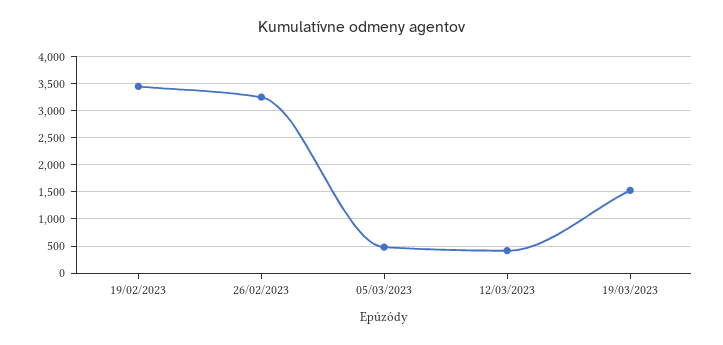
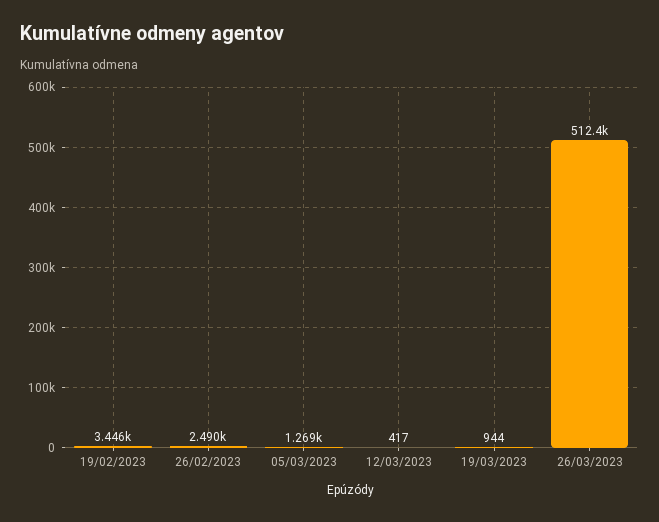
26/02/2023: 3250 -> 2490
05/03/2023: 500 -> 1269
19/03/2023: 1500 -> 944
26/03/2023: none -> 512400

